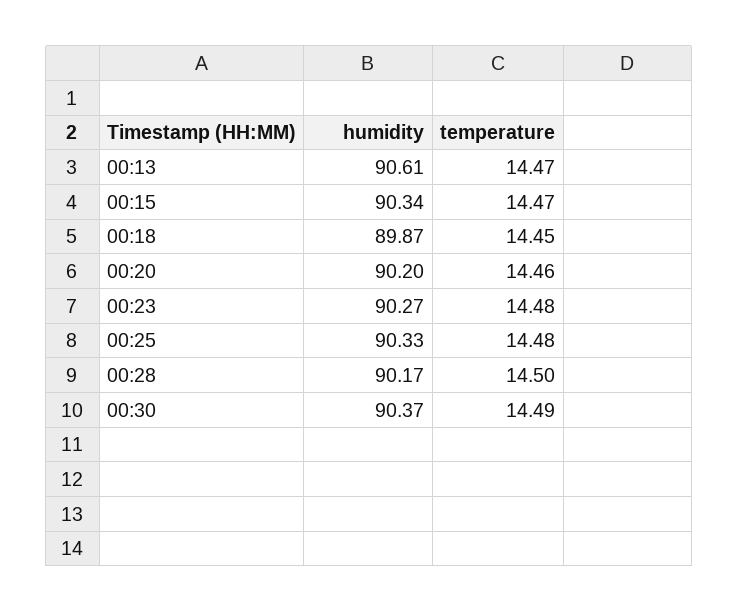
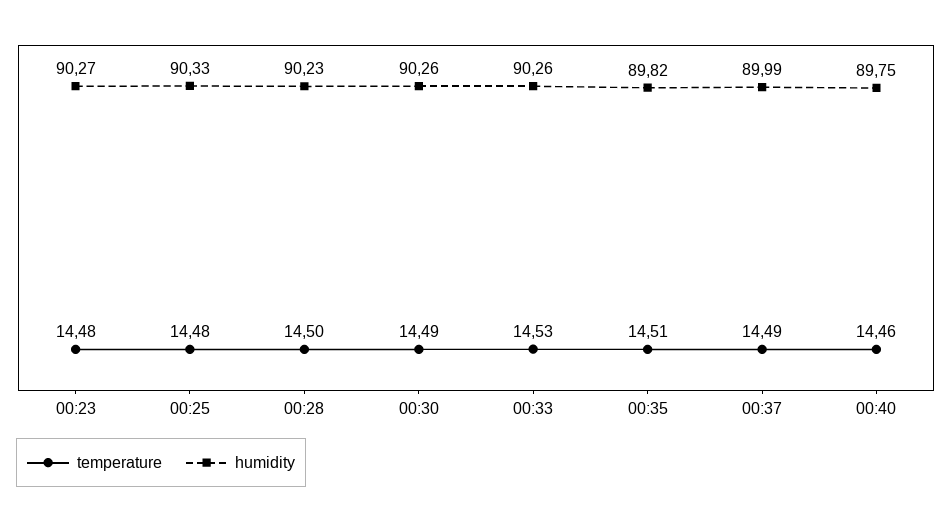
humidity, 00:13: 90.61 -> none
temperature, 00:13: 14.47 -> none
humidity, 00:15: 90.34 -> none
temperature, 00:15: 14.47 -> none
humidity, 00:18: 89.87 -> none
temperature, 00:18: 14.45 -> none
humidity, 00:20: 90.2 -> none
temperature, 00:20: 14.46 -> none
humidity, 00:28: 90.17 -> 90.23
humidity, 00:30: 90.37 -> 90.26
temperature, 00:33: none -> 14.53
humidity, 00:33: none -> 90.26
temperature, 00:35: none -> 14.51
humidity, 00:35: none -> 89.82
temperature, 00:37: none -> 14.49
humidity, 00:37: none -> 89.99
temperature, 00:40: none -> 14.46
humidity, 00:40: none -> 89.75

